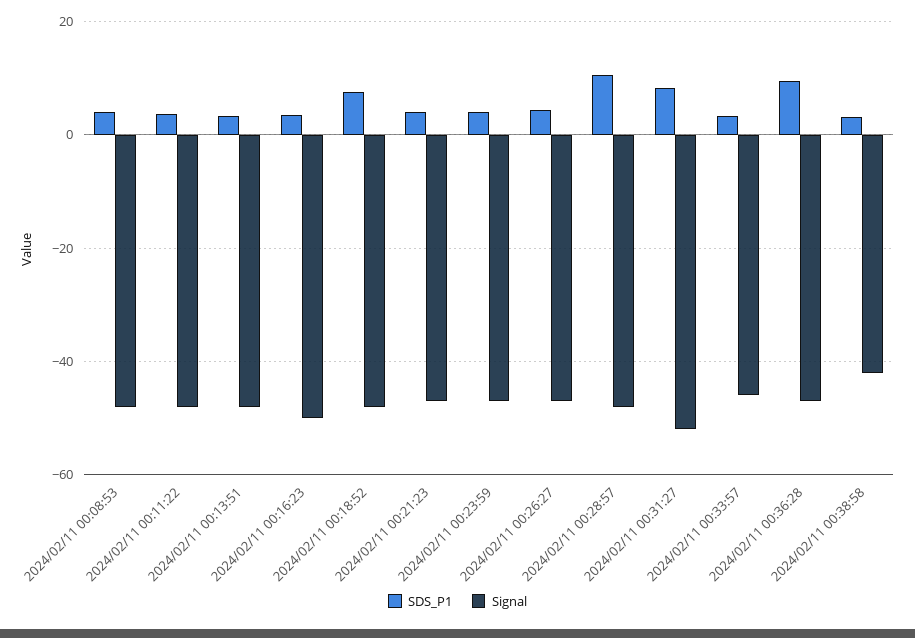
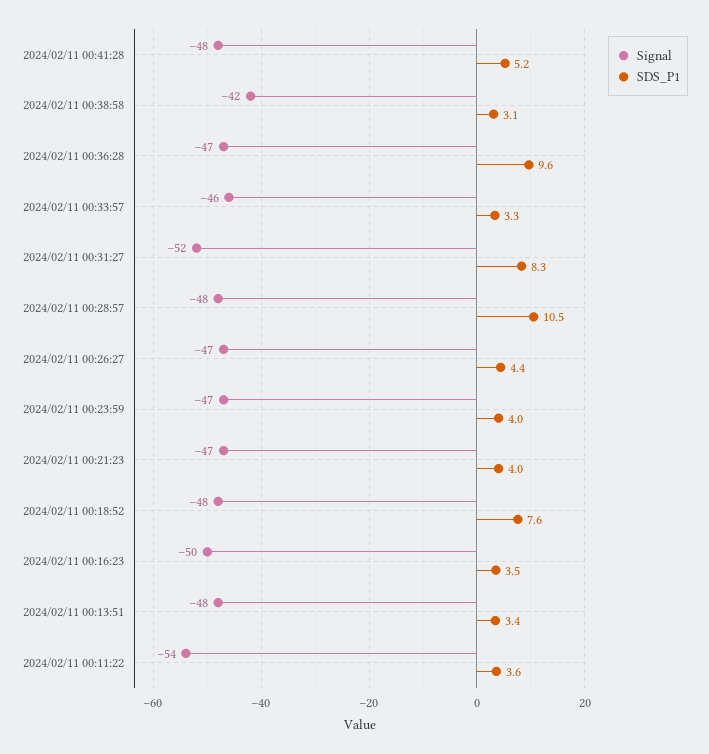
SDS_P1, 2024/02/11 00:08:53: 4 -> none
Signal, 2024/02/11 00:08:53: -48 -> none
Signal, 2024/02/11 00:11:22: -48 -> -54
Signal, 2024/02/11 00:41:28: none -> -48
SDS_P1, 2024/02/11 00:41:28: none -> 5.2

